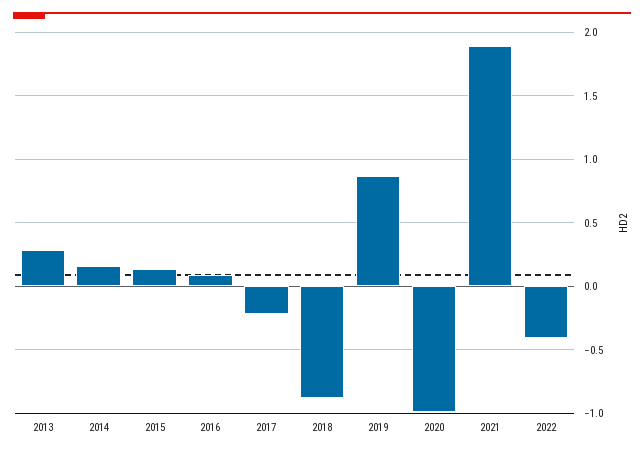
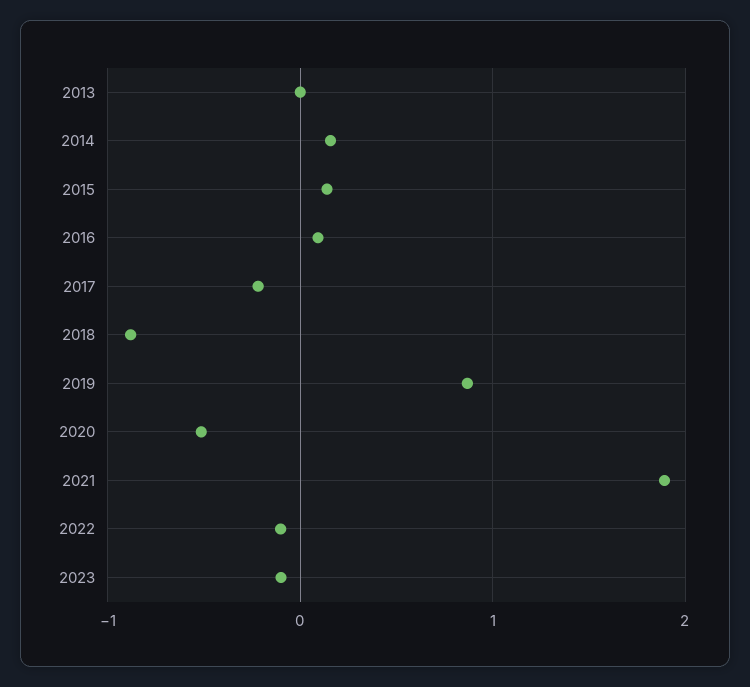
2013: 0.3 -> 0
2020: -1 -> -0.5
2022: -0.4 -> -0.1
2023: none -> -0.1

